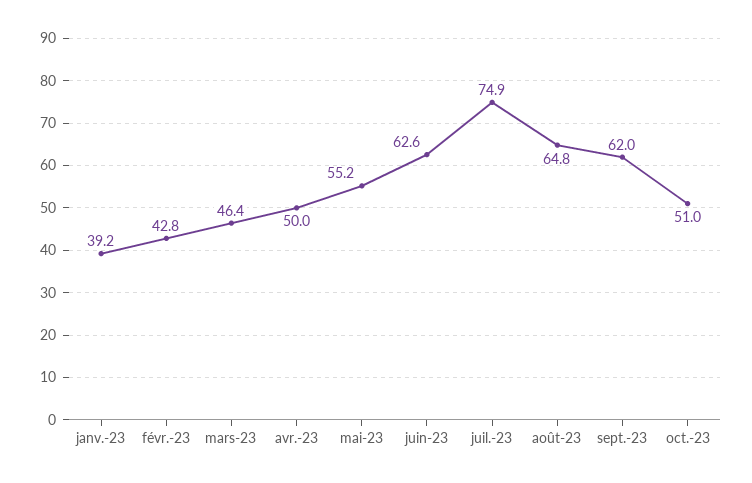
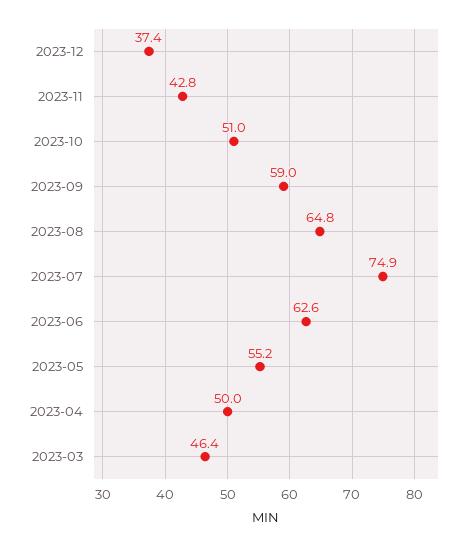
janv.-23: 39.2 -> none
févr.-23: 42.8 -> none
sept.-23: 62 -> 59
2023-12: none -> 37.4
2023-11: none -> 42.8

